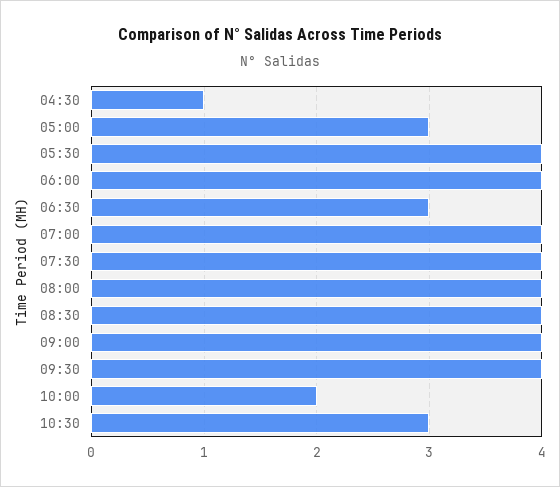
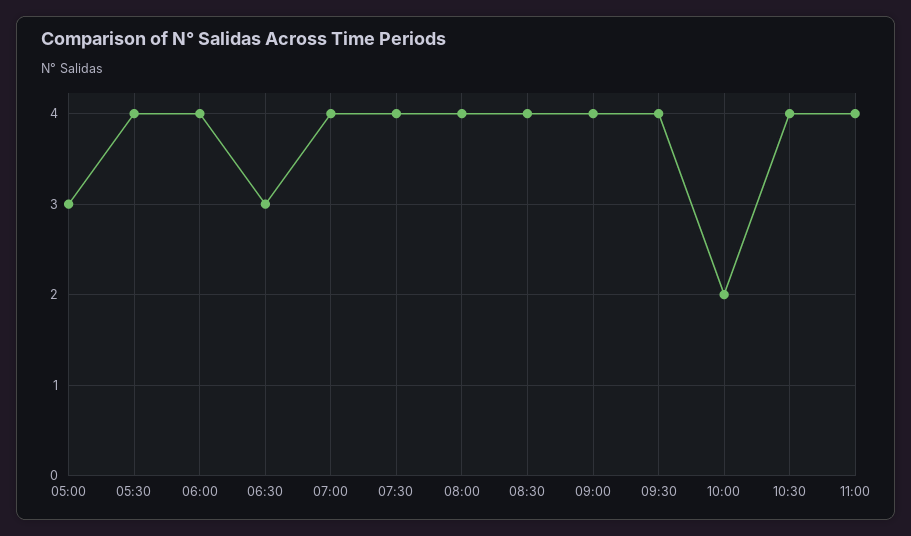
04:30: 1 -> none
10:30: 3 -> 4
11:00: none -> 4

